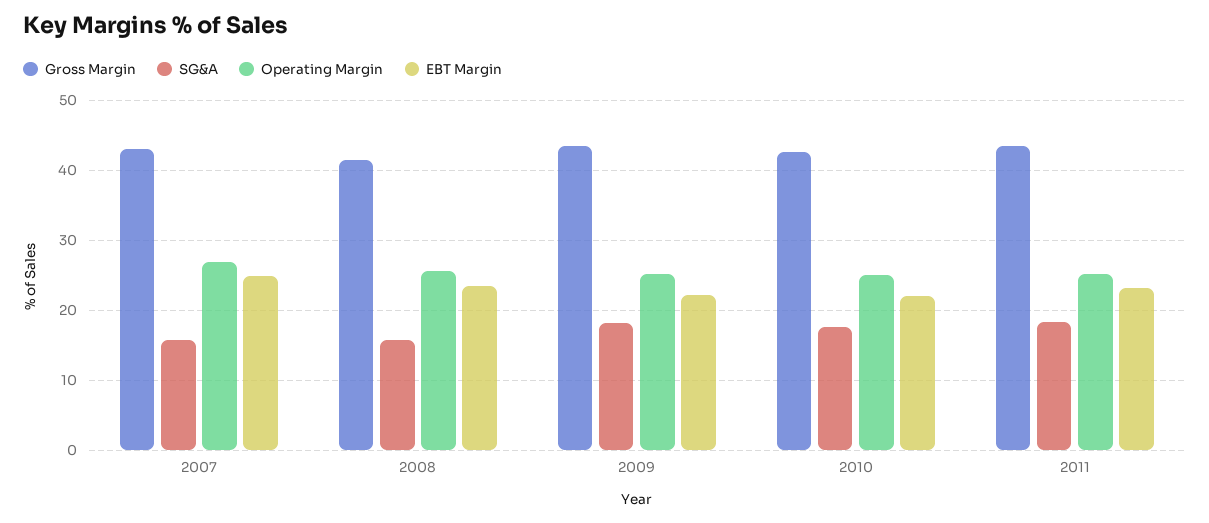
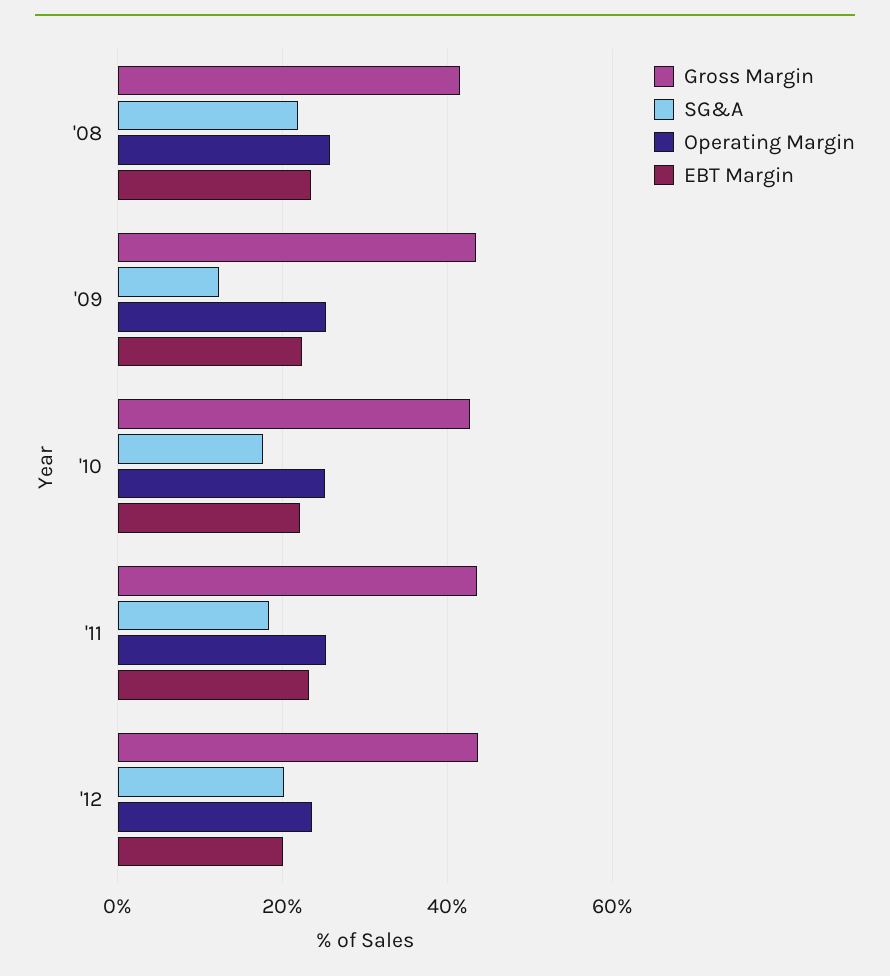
Gross Margin, 2007: 43 -> none
SG&A, 2007: 16 -> none
Operating Margin, 2007: 27 -> none
EBT Margin, 2007: 25 -> none
SG&A, 2008: 16 -> 22
SG&A, 2009: 18 -> 12
Gross Margin, '12: none -> 44
SG&A, '12: none -> 20
Operating Margin, '12: none -> 24
EBT Margin, '12: none -> 20

